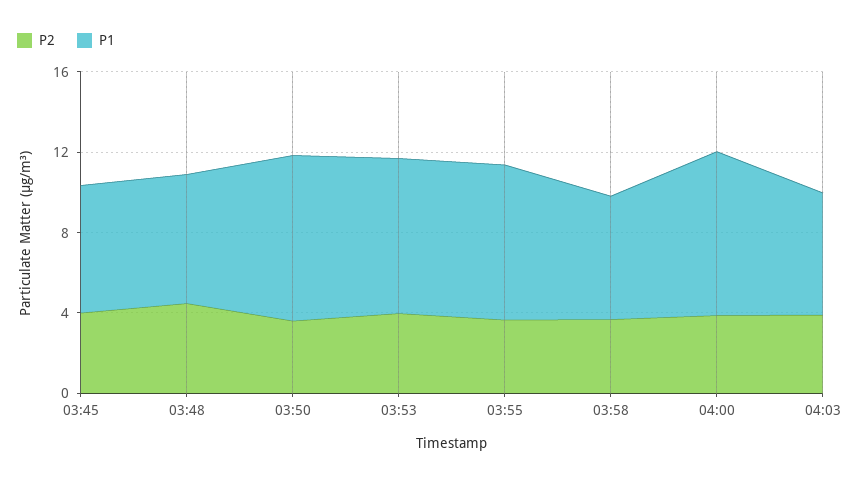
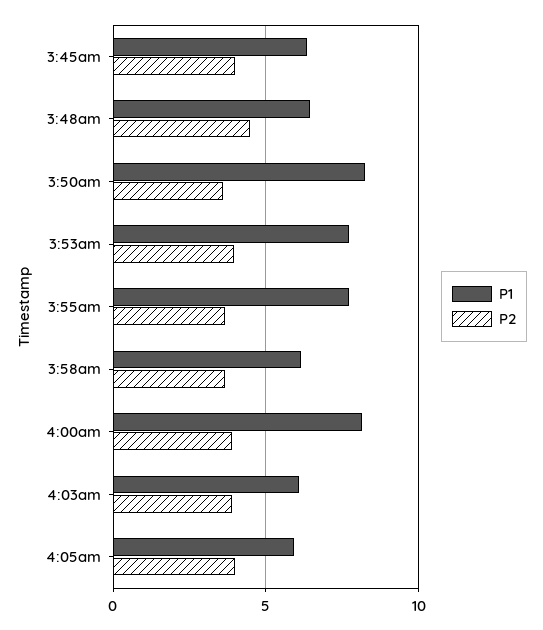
P1, 4:05am: none -> 6
P2, 4:05am: none -> 4

